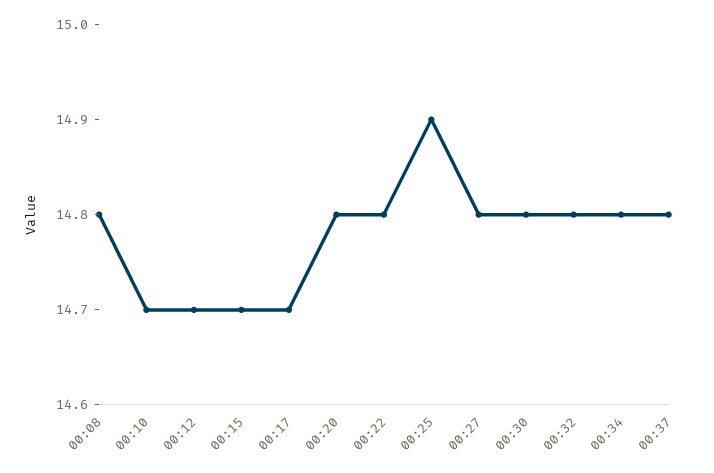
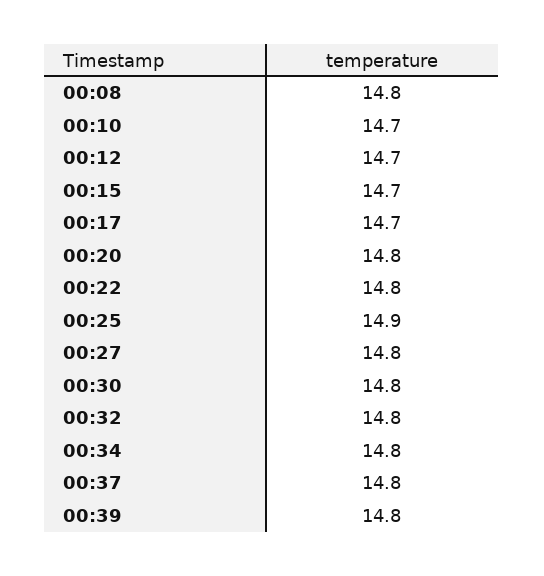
00:39: none -> 14.8

